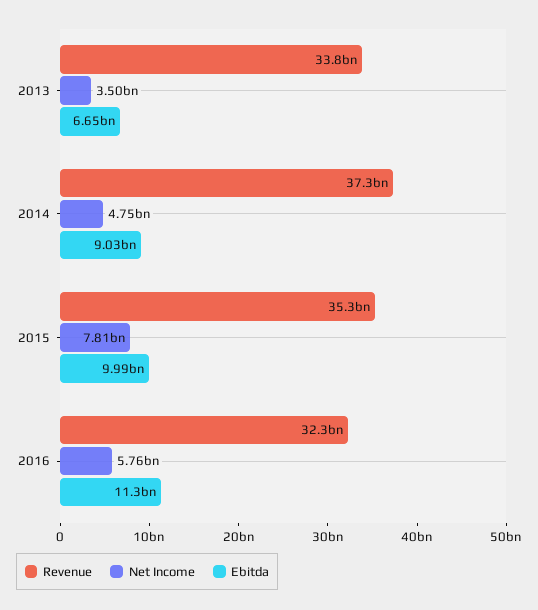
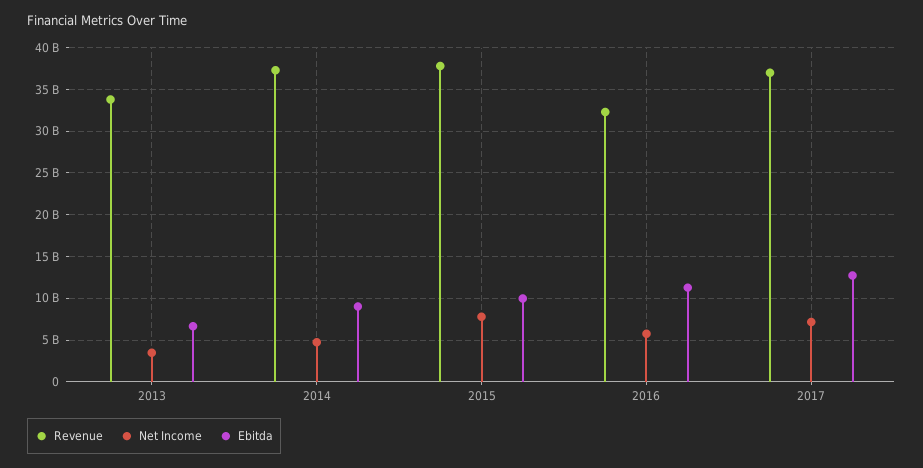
Revenue, 2015: 35300000000 -> 38000000000
Revenue, 2017: none -> 37000000000
Net Income, 2017: none -> 7000000000
Ebitda, 2017: none -> 13000000000

